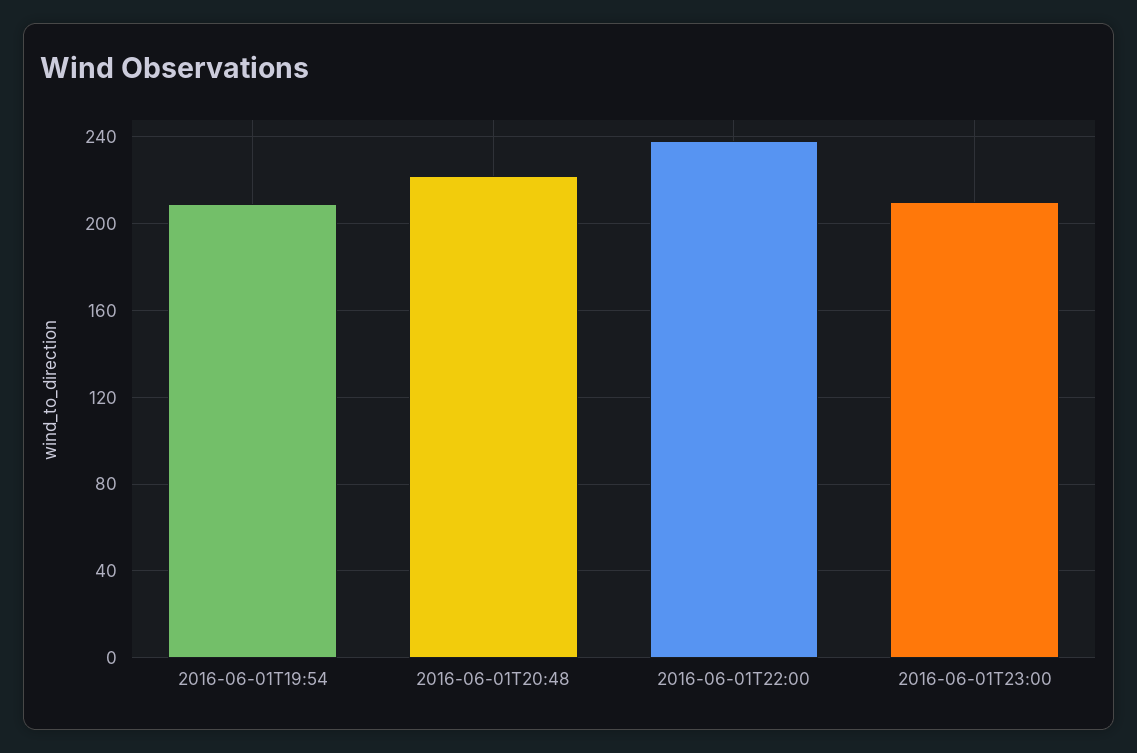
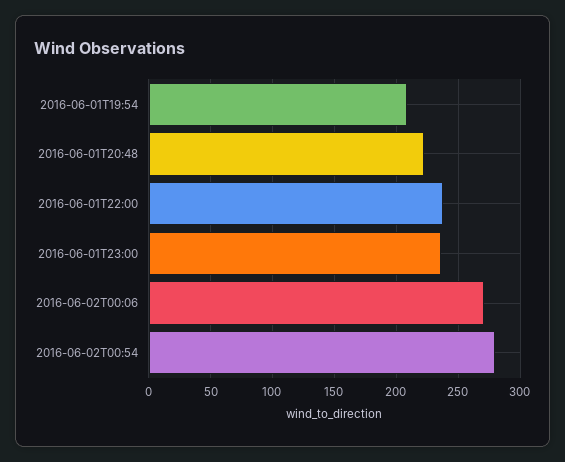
2016-06-01T23:00: 210 -> 235
2016-06-02T00:06: none -> 270
2016-06-02T00:54: none -> 280

